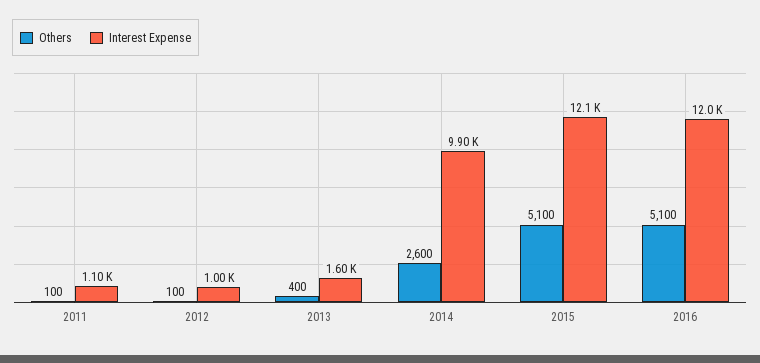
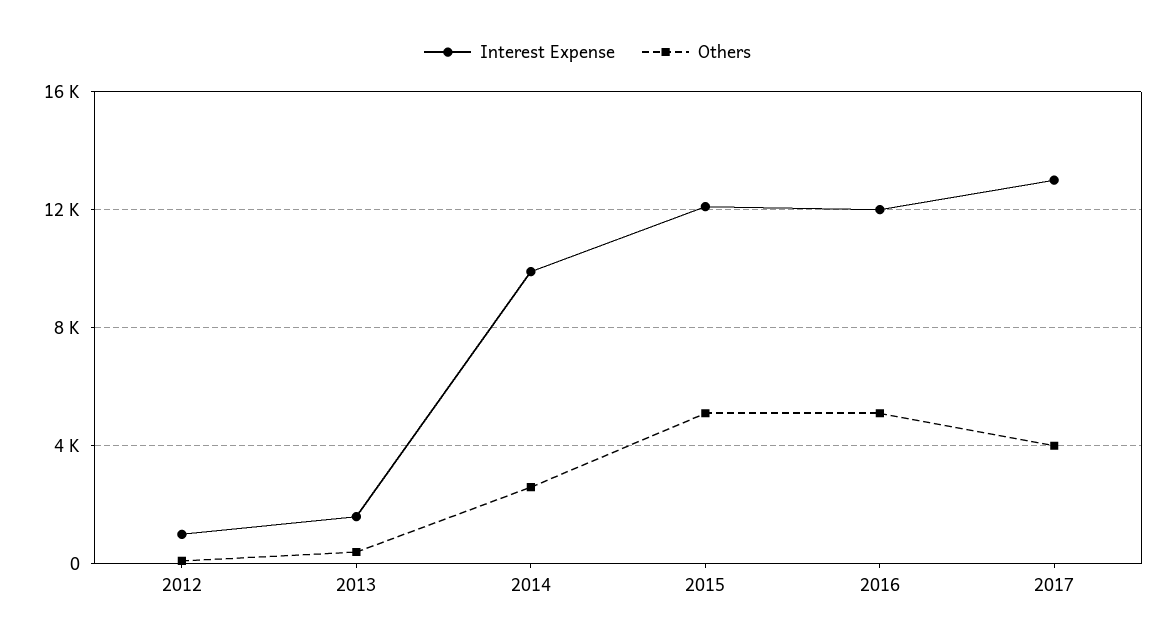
Others, 2011: 100 -> none
Interest Expense, 2011: 1100 -> none
Interest Expense, 2017: none -> 13000
Others, 2017: none -> 4000

